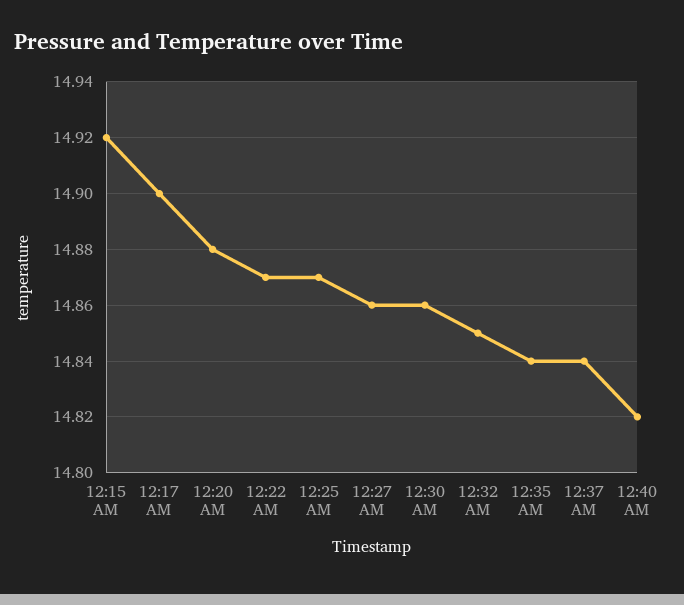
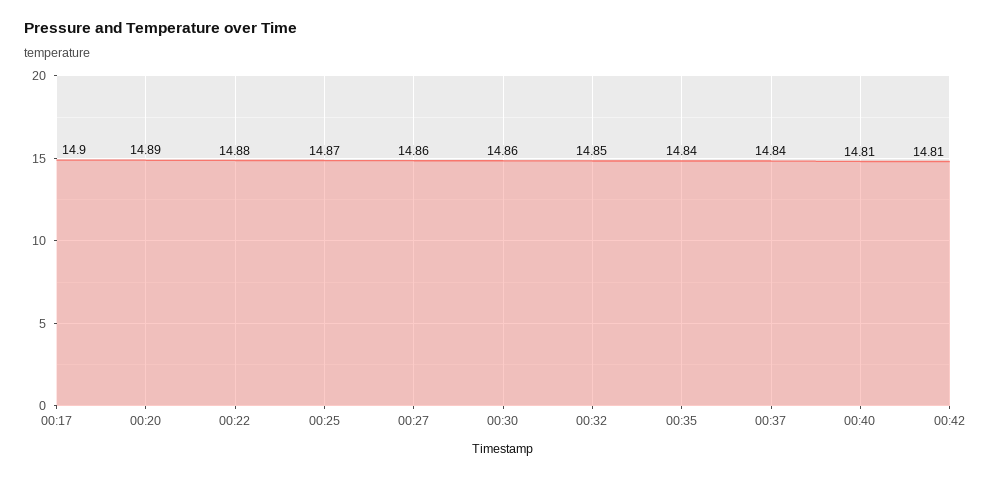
12:15 AM: 14.92 -> none
12:20 AM: 14.88 -> 14.89
12:22 AM: 14.87 -> 14.88
12:40 AM: 14.82 -> 14.81
00:42: none -> 14.81

